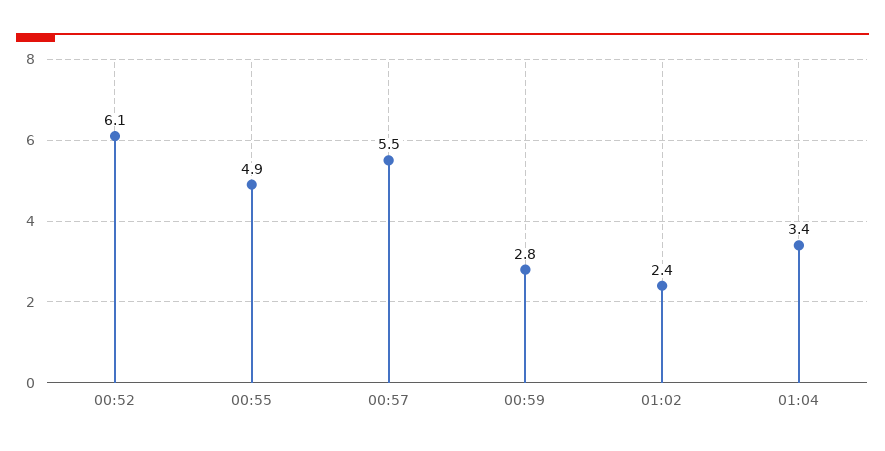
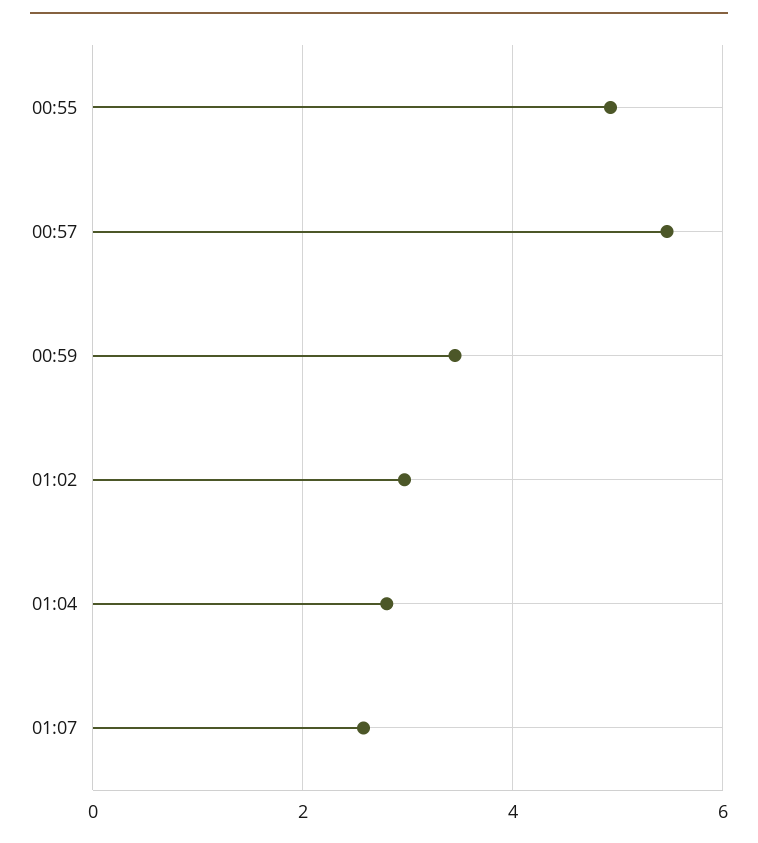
00:52: 6.1 -> none
00:59: 2.8 -> 3.4
01:02: 2.4 -> 3
01:04: 3.4 -> 2.8
01:07: none -> 2.6

